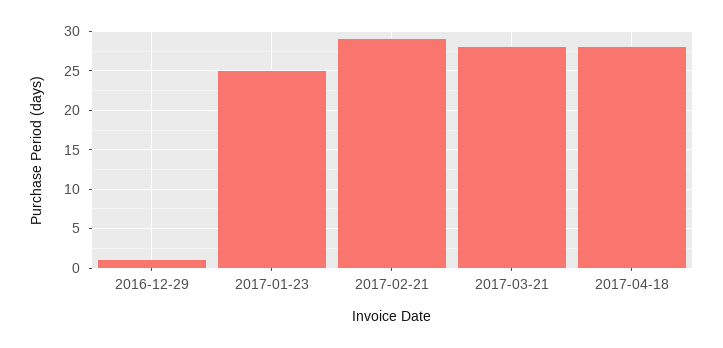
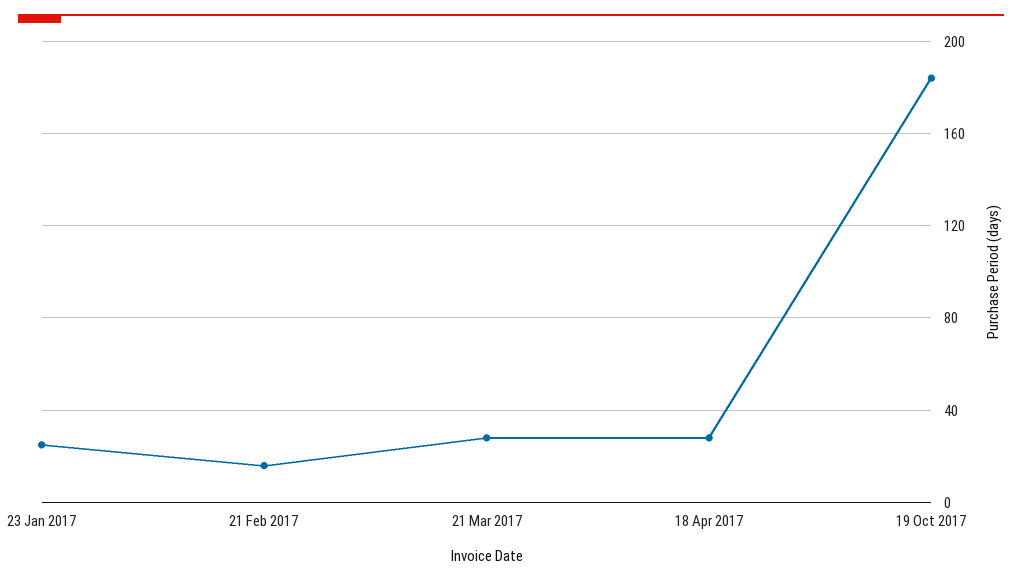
2016-12-29: 1 -> none
2017-02-21: 29 -> 15
19 Oct 2017: none -> 185

